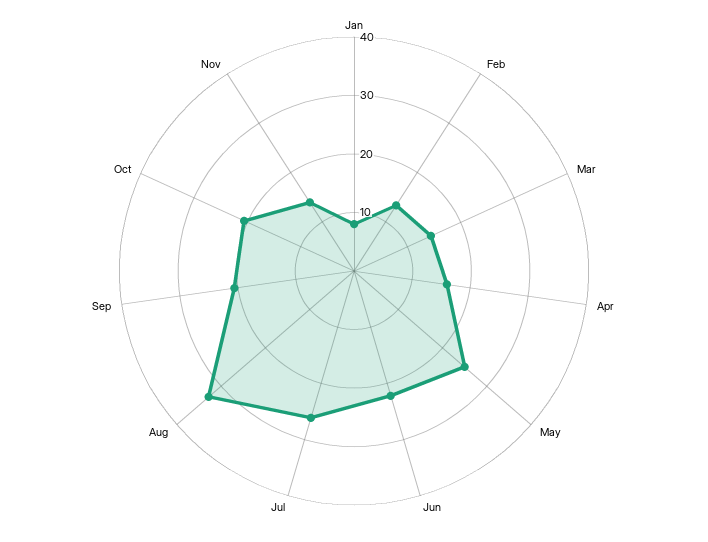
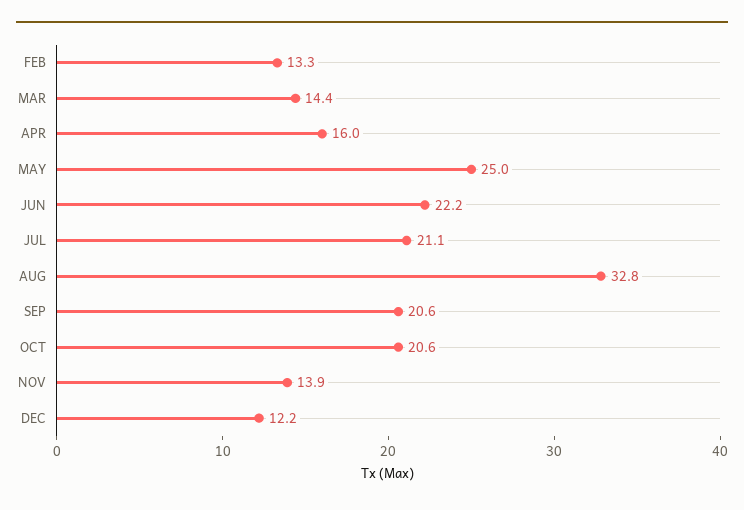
Jan: 8 -> none
Jul: 26 -> 21.1
DEC: none -> 12.2

